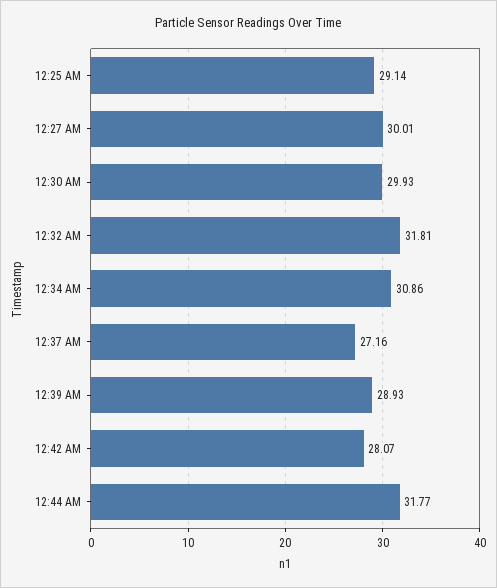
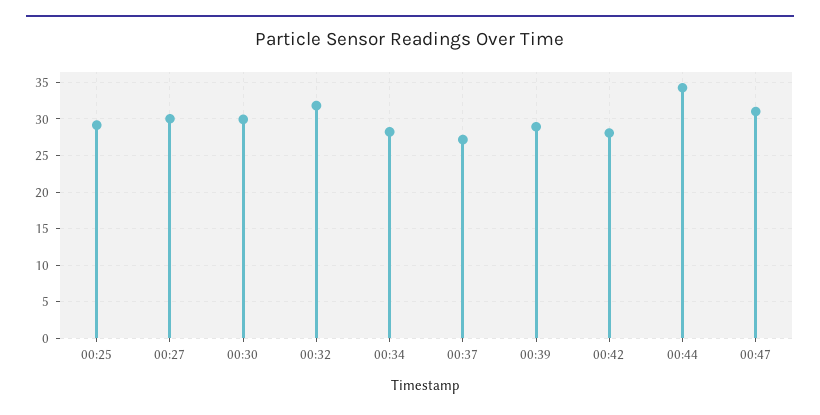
12:34 AM: 30.86 -> 28
12:44 AM: 31.77 -> 34
00:47: none -> 31

